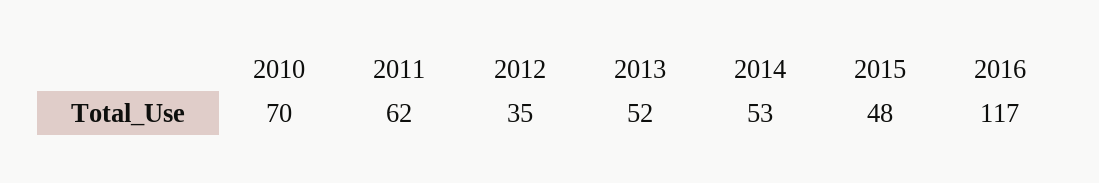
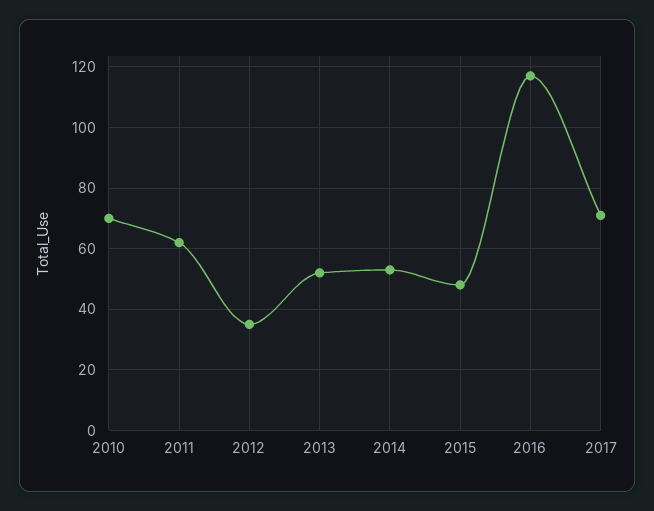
2017: none -> 70

